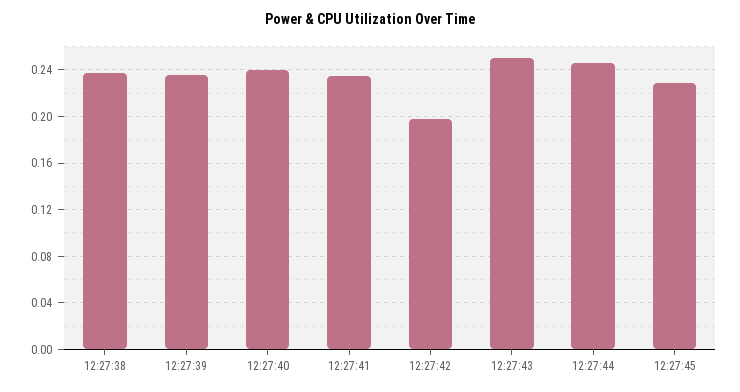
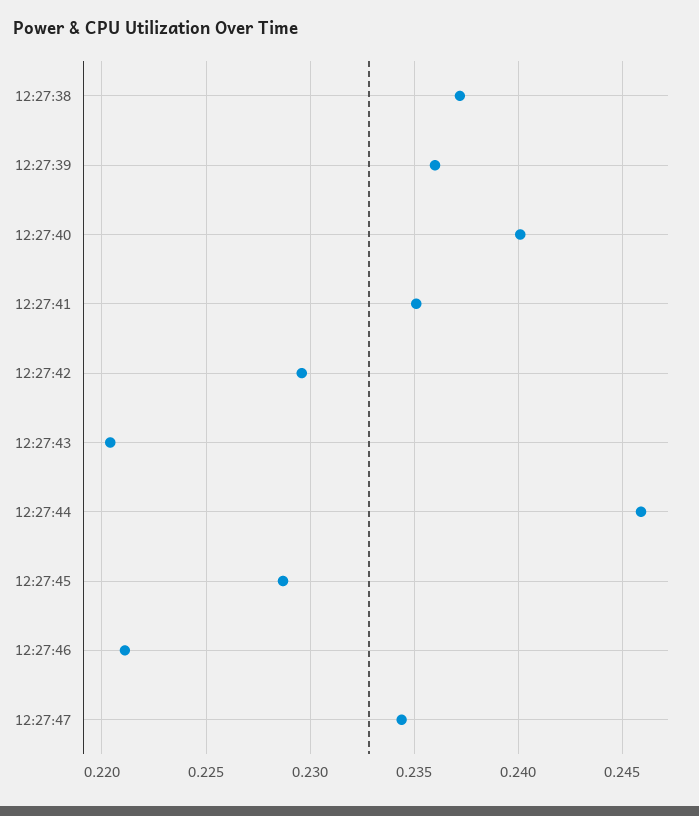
12:27:42: 0.2 -> 0.2295
12:27:43: 0.25 -> 0.2205
12:27:46: none -> 0.221
12:27:47: none -> 0.2345

